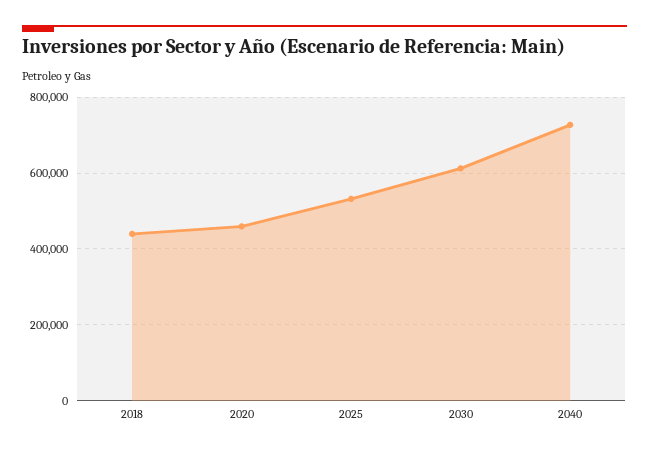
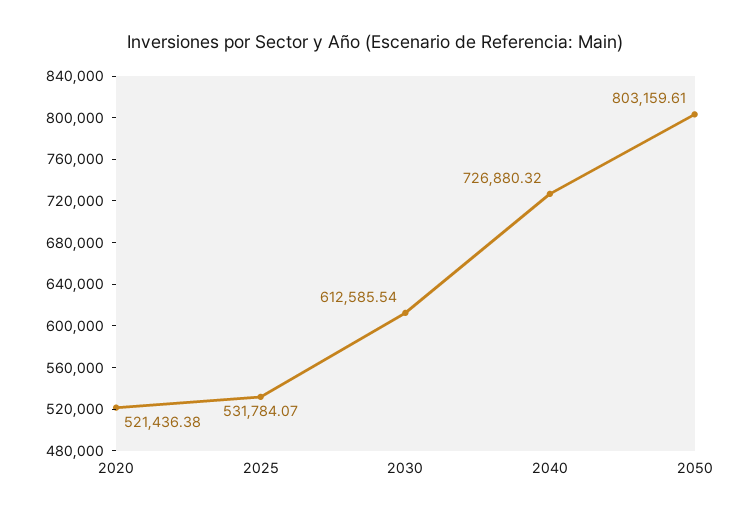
2018: 440000 -> none
2020: 460000 -> 521436.38
2050: none -> 803159.61

